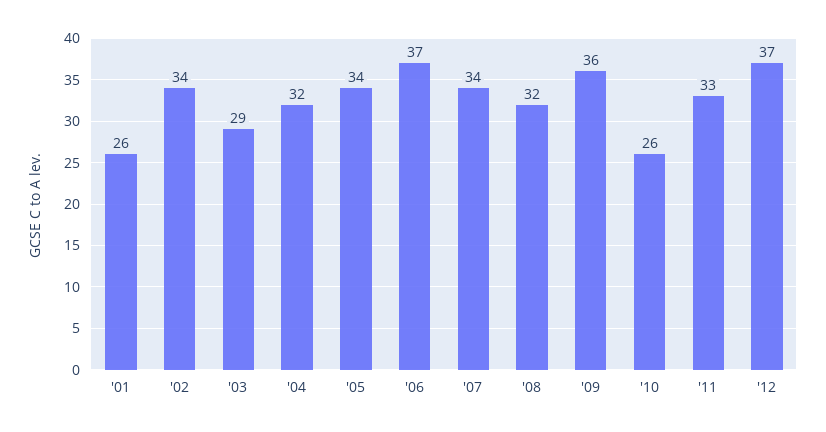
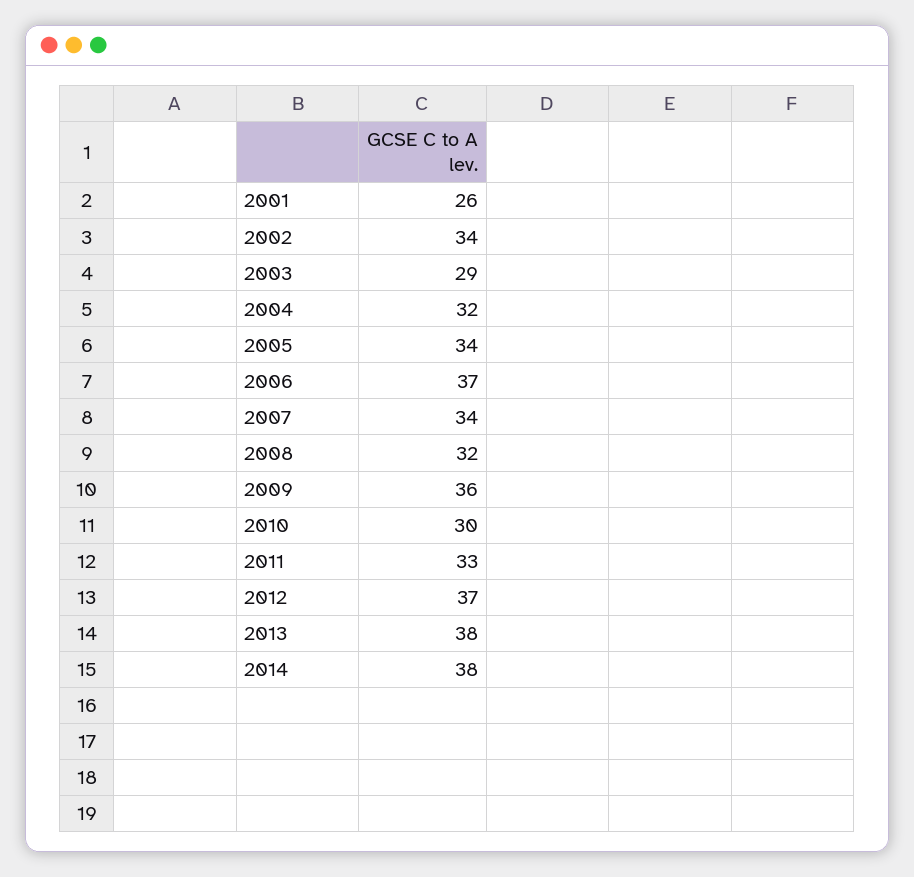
'10: 26 -> 30
2013: none -> 38
2014: none -> 38

